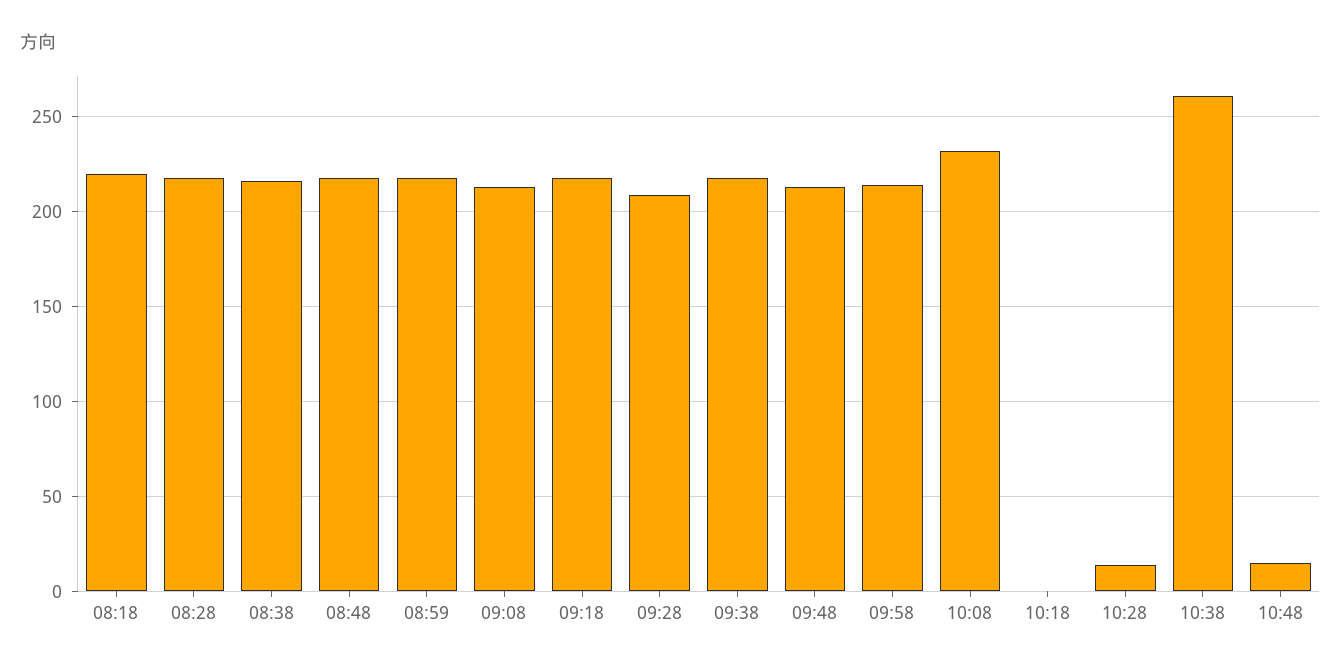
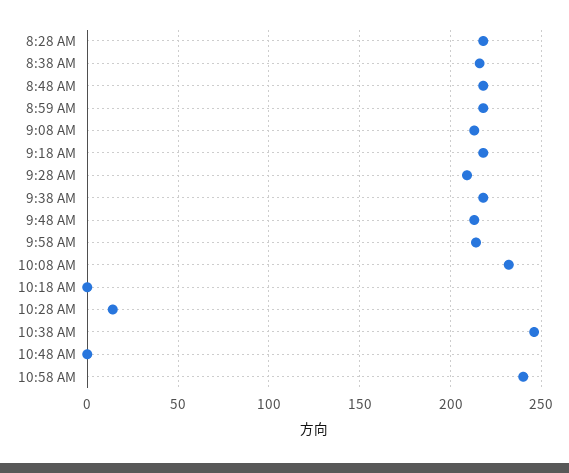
08:18: 220 -> none
10:38: 260 -> 245
10:48: 15 -> 0
10:58 AM: none -> 240

